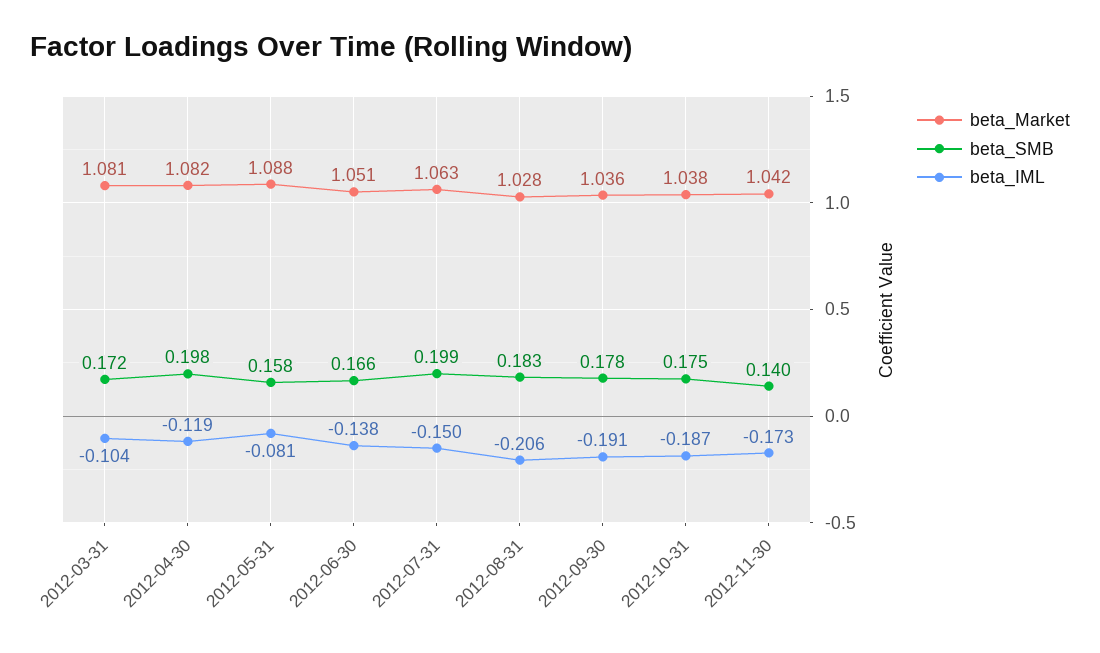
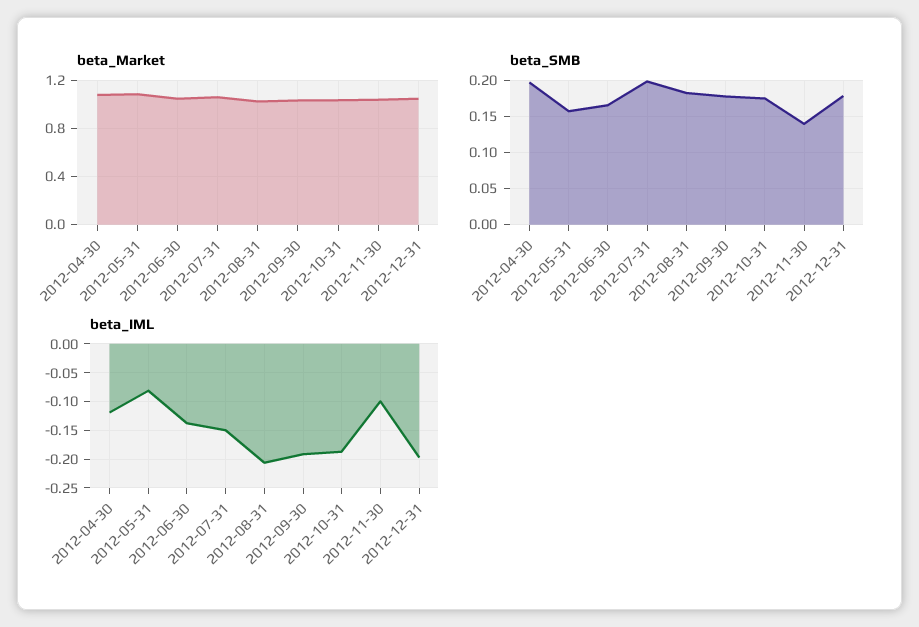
beta_Market, 2012-03-31: 1.081 -> none
beta_SMB, 2012-03-31: 0.172 -> none
beta_IML, 2012-03-31: -0.104 -> none
beta_IML, 2012-11-30: -0.173 -> -0.1
beta_Market, 2012-12-31: none -> 1.05
beta_SMB, 2012-12-31: none -> 0.18
beta_IML, 2012-12-31: none -> -0.2

